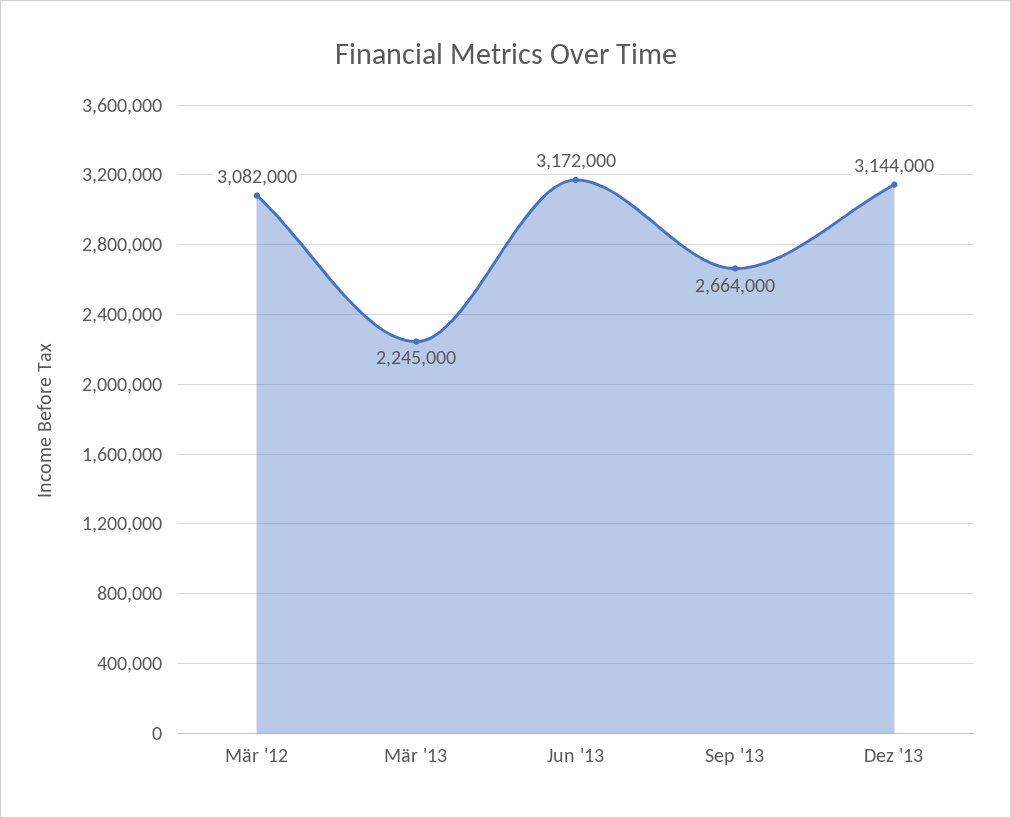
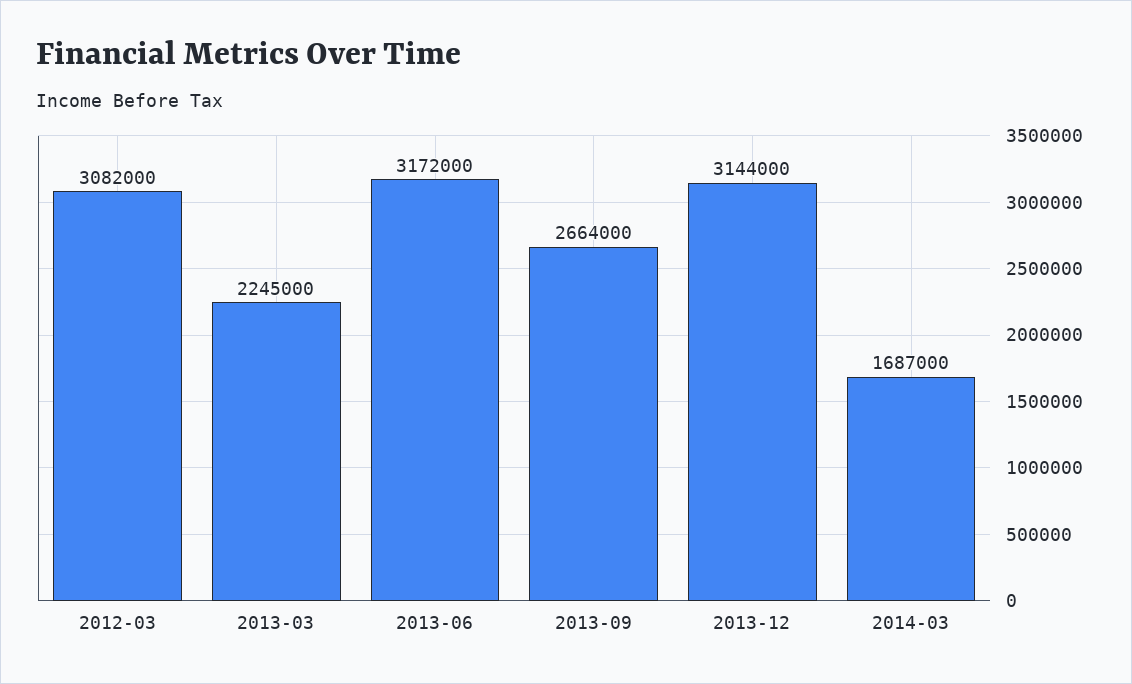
2014-03: none -> 1687000

